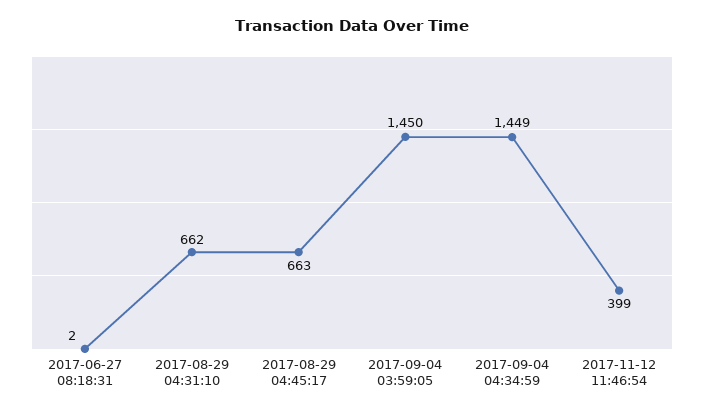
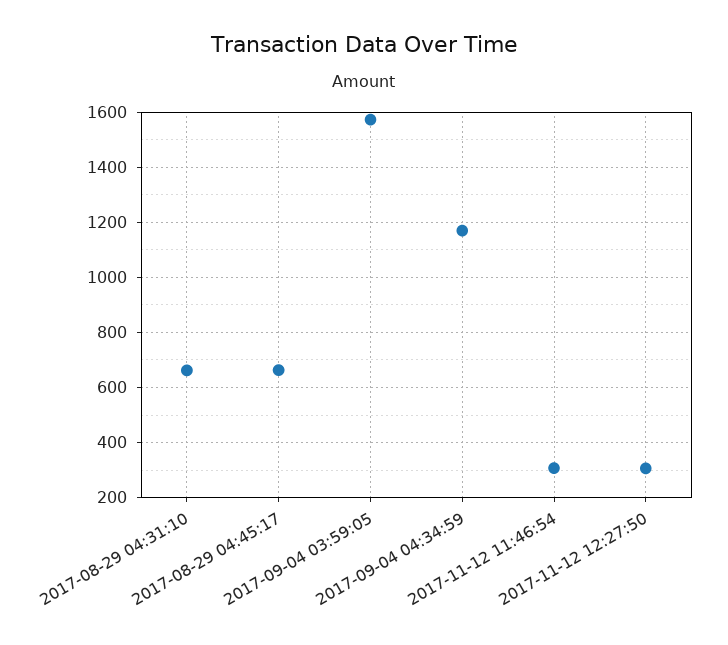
2017-06-27 08:18:31: 2 -> none
2017-09-04 03:59:05: 1450 -> 1575
2017-09-04 04:34:59: 1449 -> 1175
2017-11-12 11:46:54: 399 -> 300
2017-11-12 12:27:50: none -> 300

